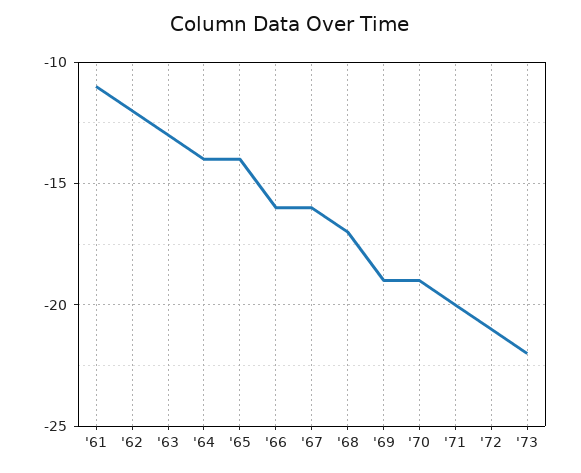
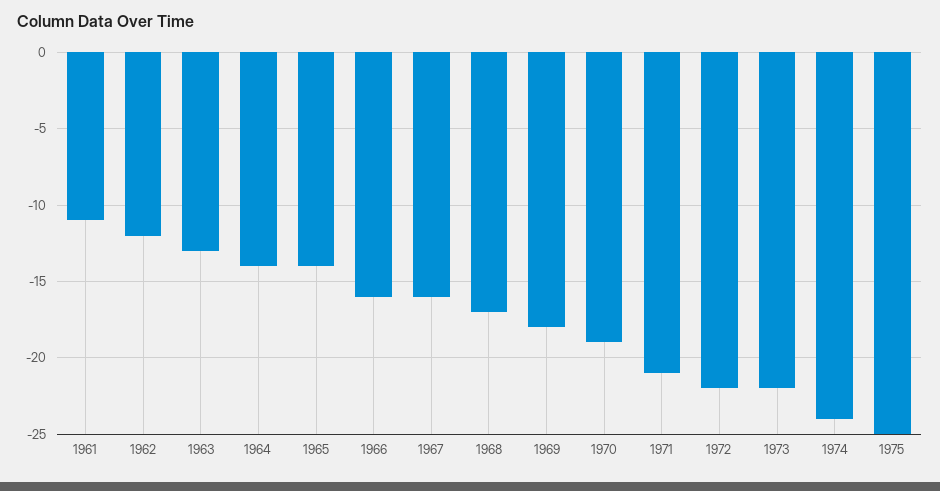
'69: -19 -> -18
'71: -20 -> -21
'72: -21 -> -22
1974: none -> -24
1975: none -> -25

